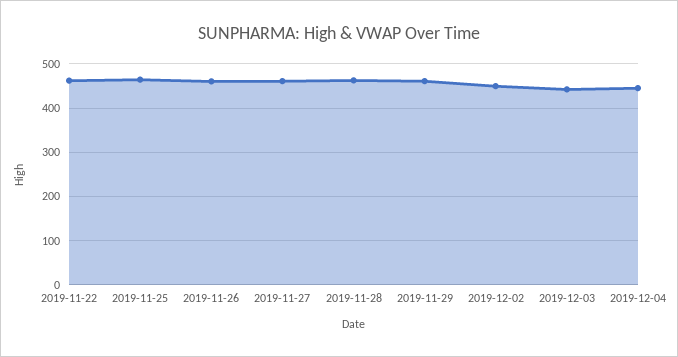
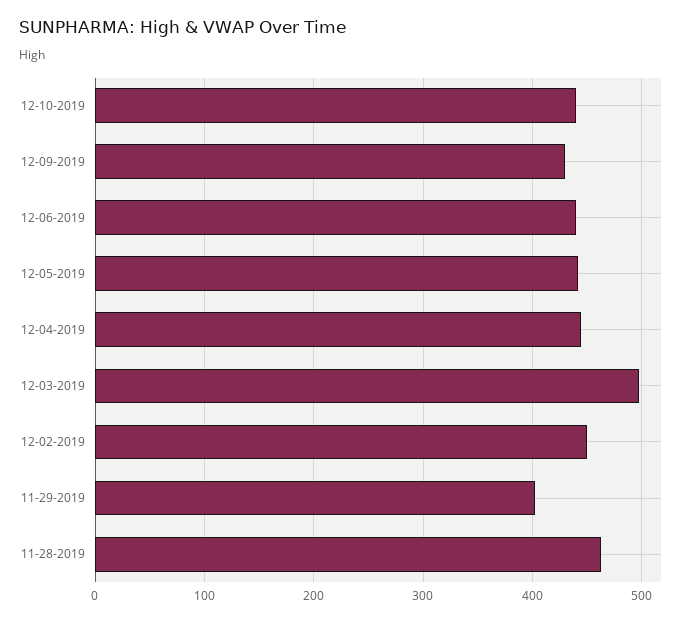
2019-11-22: 460 -> none
2019-11-25: 460 -> none
2019-11-26: 460 -> none
2019-11-27: 460 -> none
2019-11-29: 460 -> 400
2019-12-03: 440 -> 500
12-10-2019: none -> 440
12-09-2019: none -> 430
12-06-2019: none -> 440
12-05-2019: none -> 440

